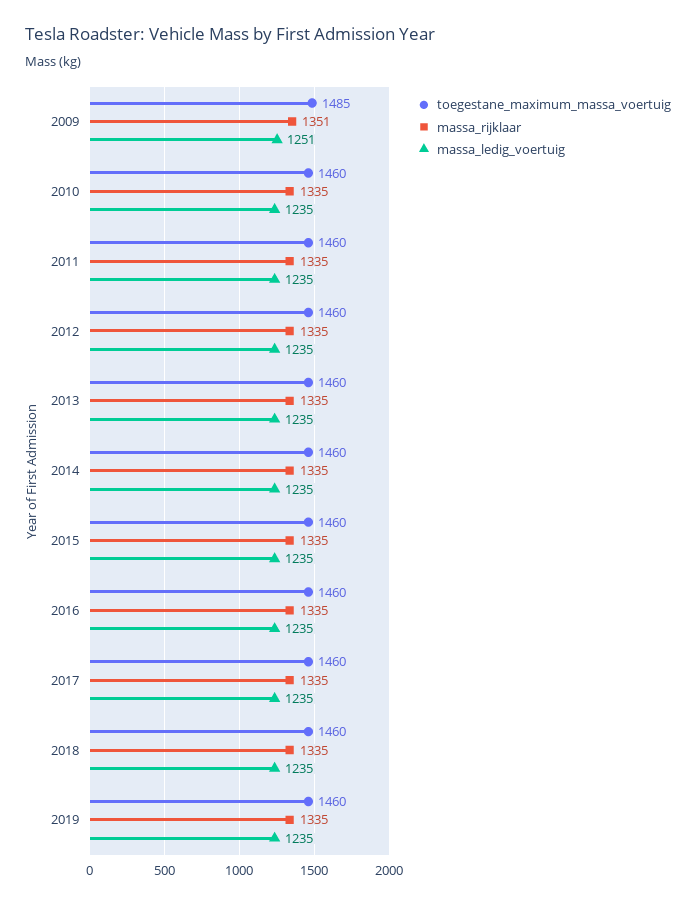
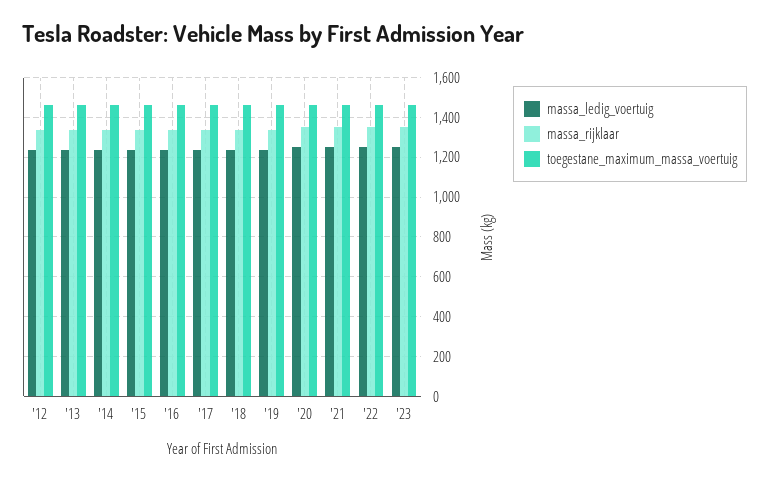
toegestane_maximum_massa_voertuig, 2009: 1485 -> none
massa_rijklaar, 2009: 1351 -> none
massa_ledig_voertuig, 2009: 1251 -> none
toegestane_maximum_massa_voertuig, 2010: 1460 -> none
massa_rijklaar, 2010: 1335 -> none
massa_ledig_voertuig, 2010: 1235 -> none
toegestane_maximum_massa_voertuig, 2011: 1460 -> none
massa_rijklaar, 2011: 1335 -> none
massa_ledig_voertuig, 2011: 1235 -> none
massa_ledig_voertuig, '20: none -> 1250
massa_rijklaar, '20: none -> 1350
toegestane_maximum_massa_voertuig, '20: none -> 1450
massa_ledig_voertuig, '21: none -> 1250
massa_rijklaar, '21: none -> 1350
toegestane_maximum_massa_voertuig, '21: none -> 1450
massa_ledig_voertuig, '22: none -> 1250
massa_rijklaar, '22: none -> 1350
toegestane_maximum_massa_voertuig, '22: none -> 1450
massa_ledig_voertuig, '23: none -> 1250
massa_rijklaar, '23: none -> 1350
toegestane_maximum_massa_voertuig, '23: none -> 1450

